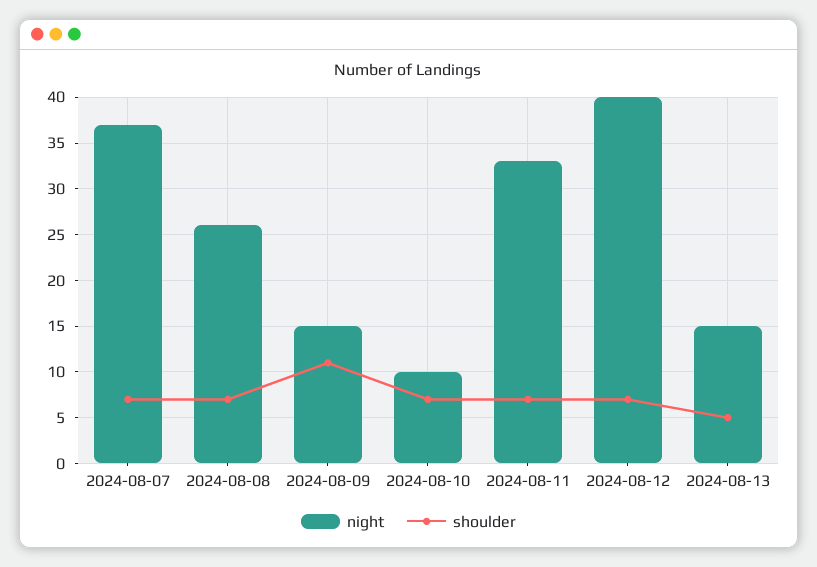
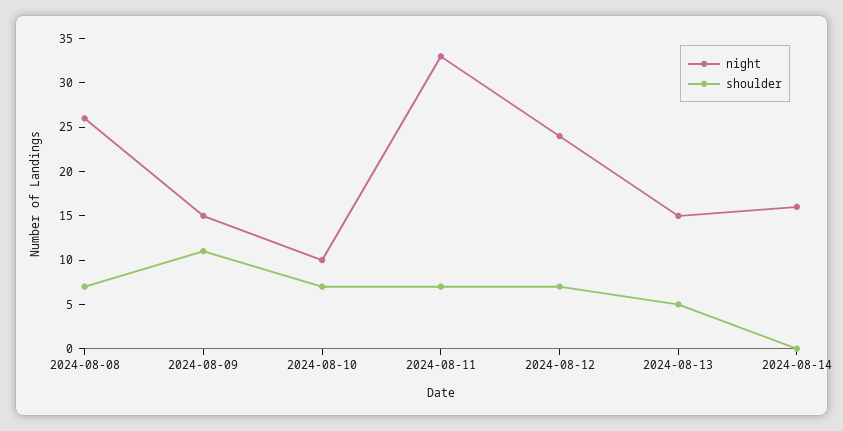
night, 2024-08-07: 37 -> none
shoulder, 2024-08-07: 7 -> none
night, 2024-08-12: 40 -> 24
night, 2024-08-14: none -> 16
shoulder, 2024-08-14: none -> 0

